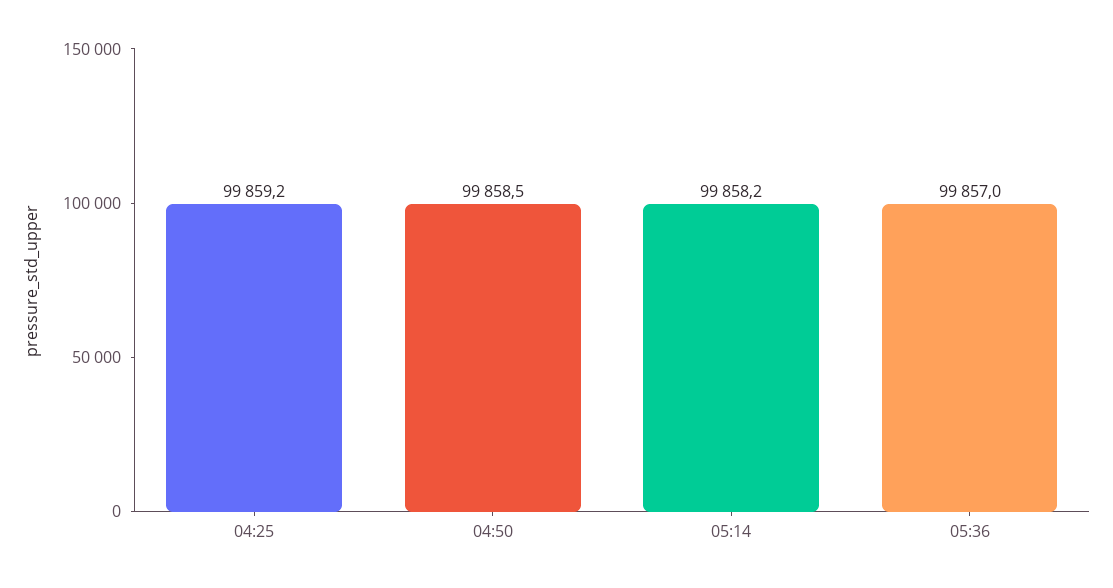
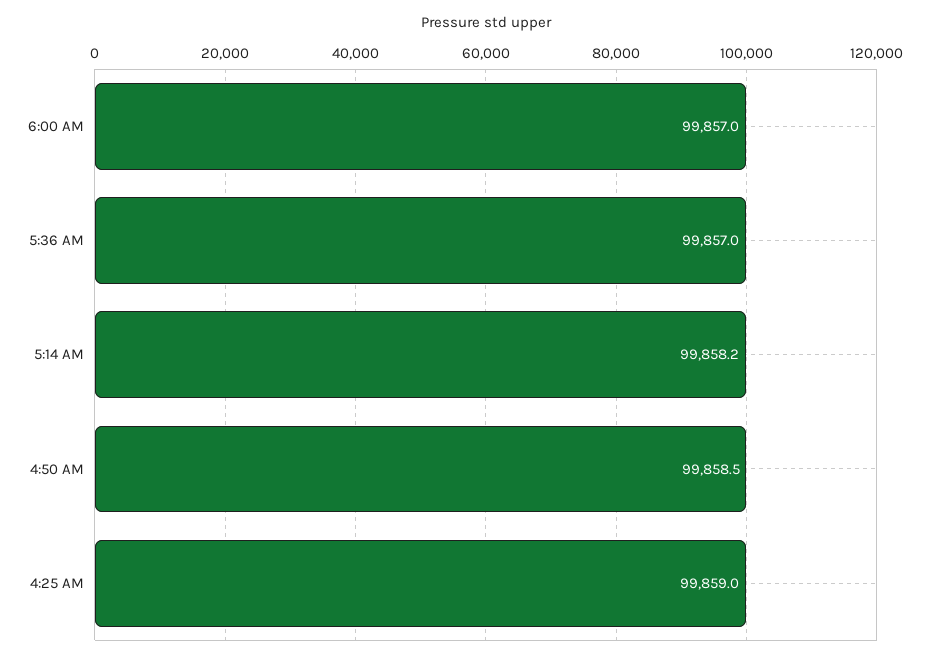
04:25: 99859.2 -> 99859
6:00 AM: none -> 99857

